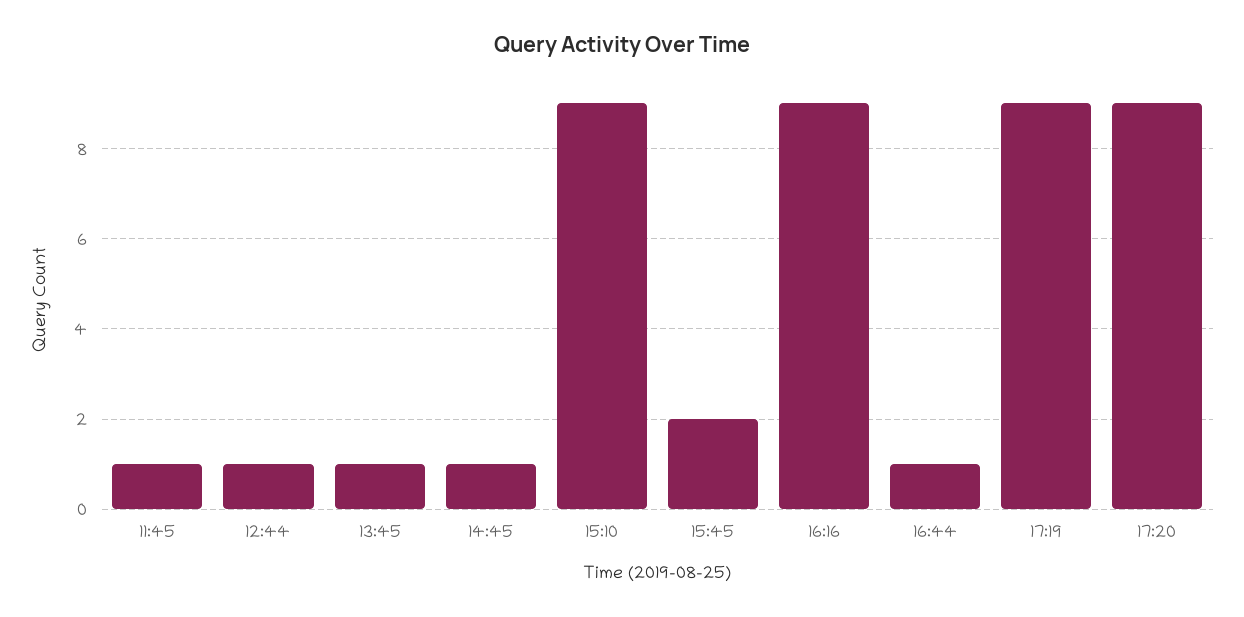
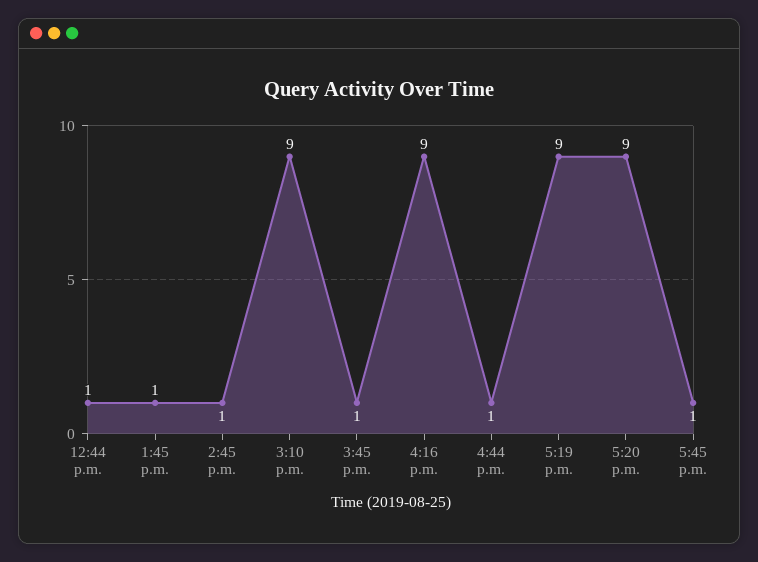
11:45: 1 -> none
15:45: 2 -> 1
5:45 p.m.: none -> 1

